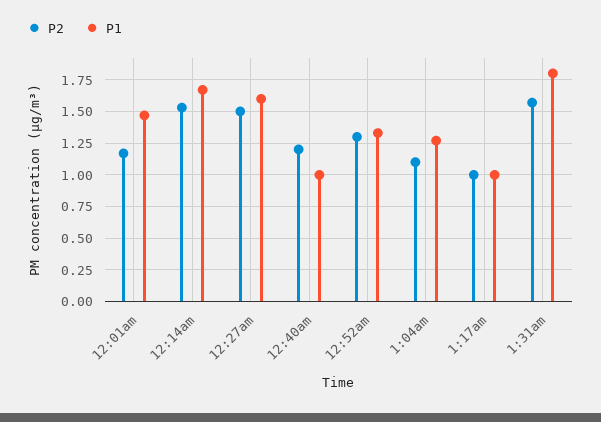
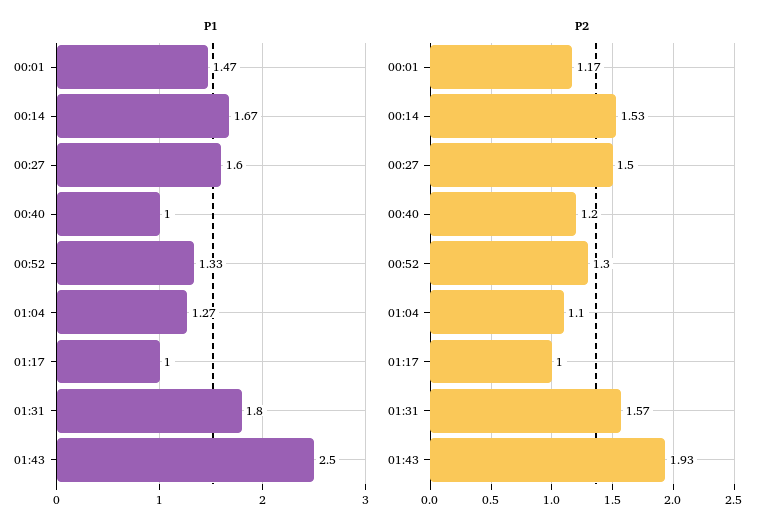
P1, 01:43: none -> 2.5
P2, 01:43: none -> 1.93

